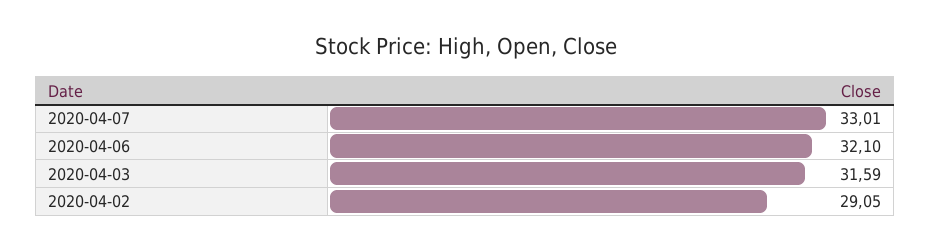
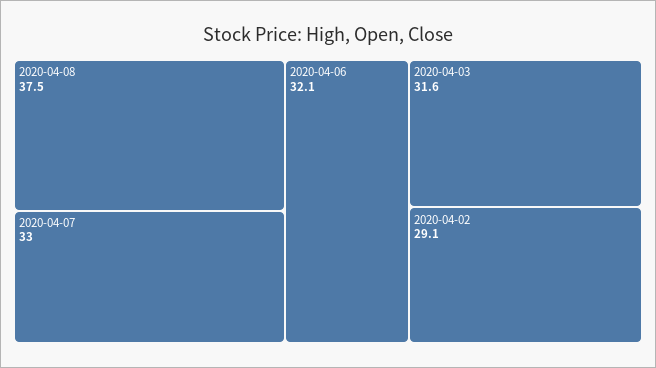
2020-04-08: none -> 37.5

